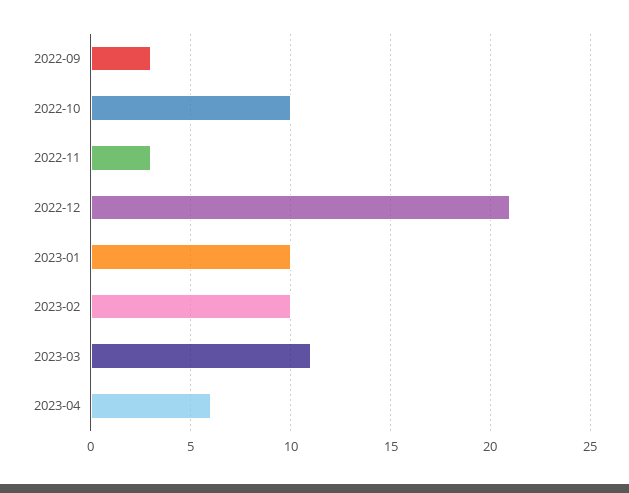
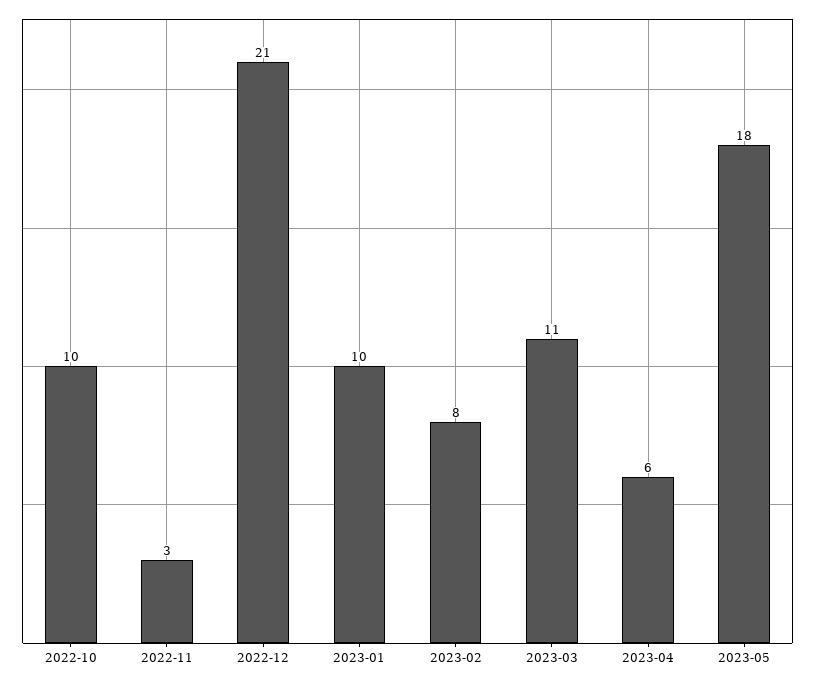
2022-09: 3 -> none
2023-02: 10 -> 8
2023-05: none -> 18

